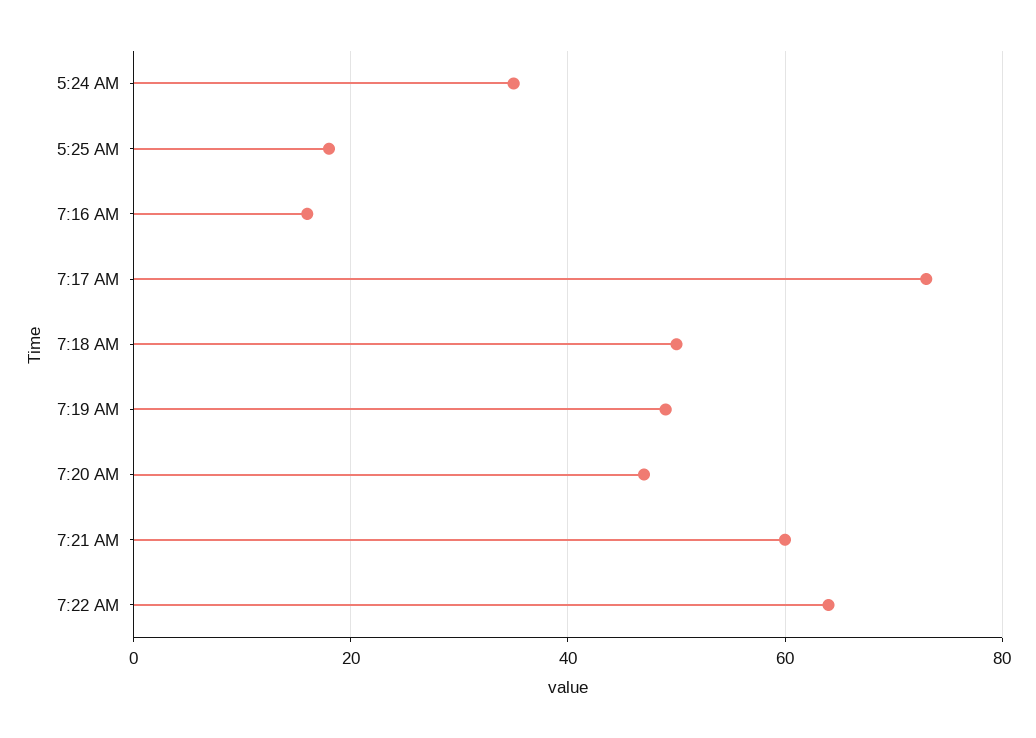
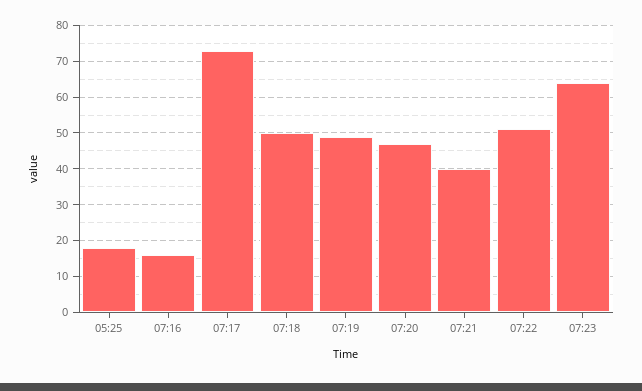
5:24 AM: 35 -> none
7:21 AM: 60 -> 40
7:22 AM: 65 -> 50
07:23: none -> 65

